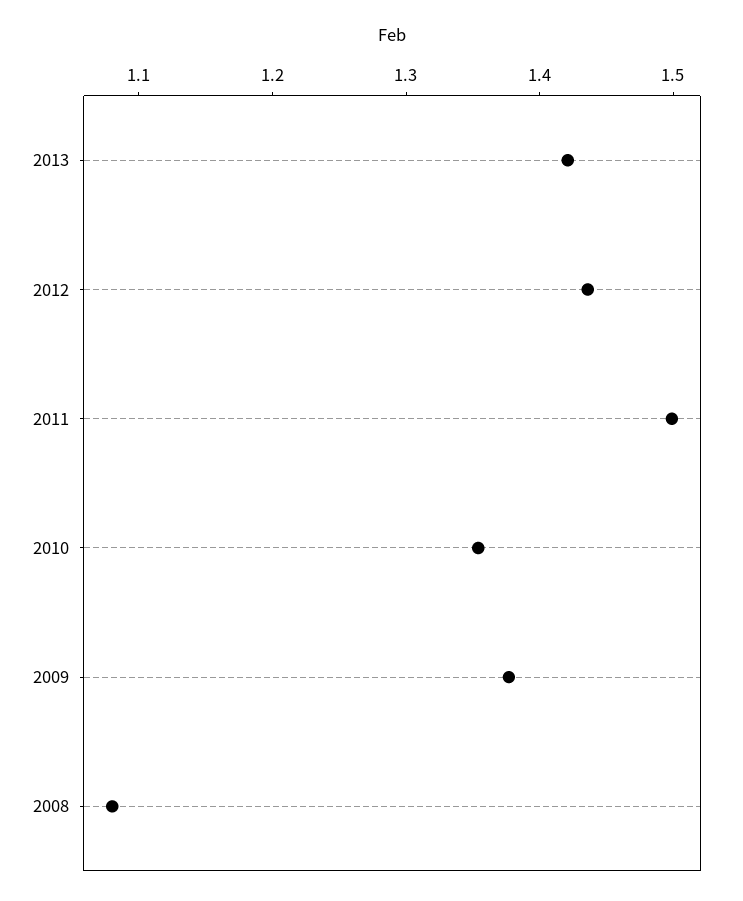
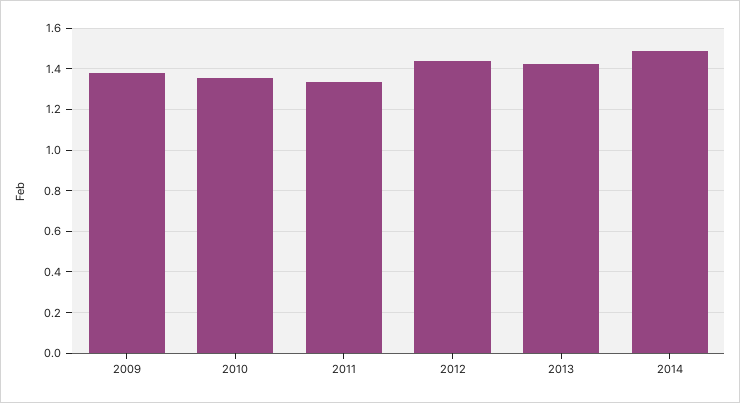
2011: 1.5 -> 1.35
2008: 1.08 -> none
2014: none -> 1.5

